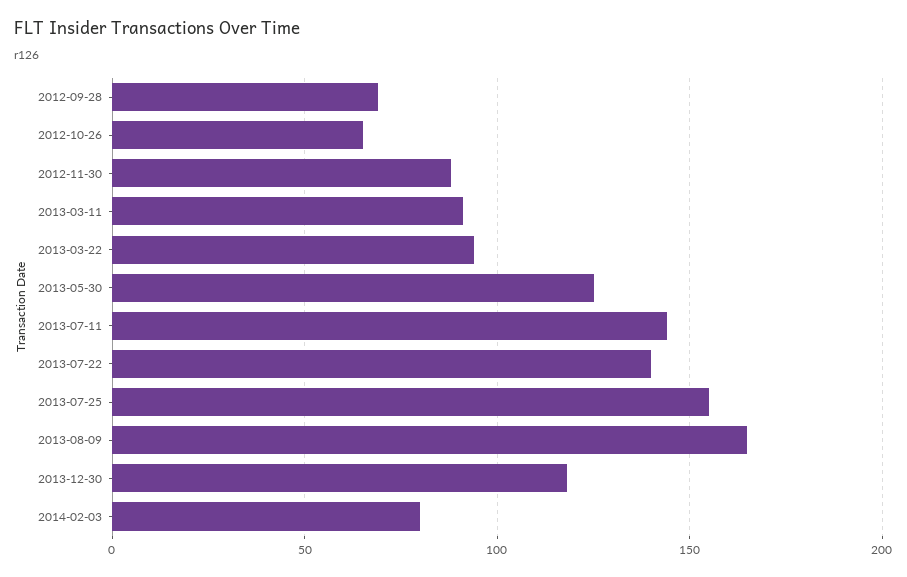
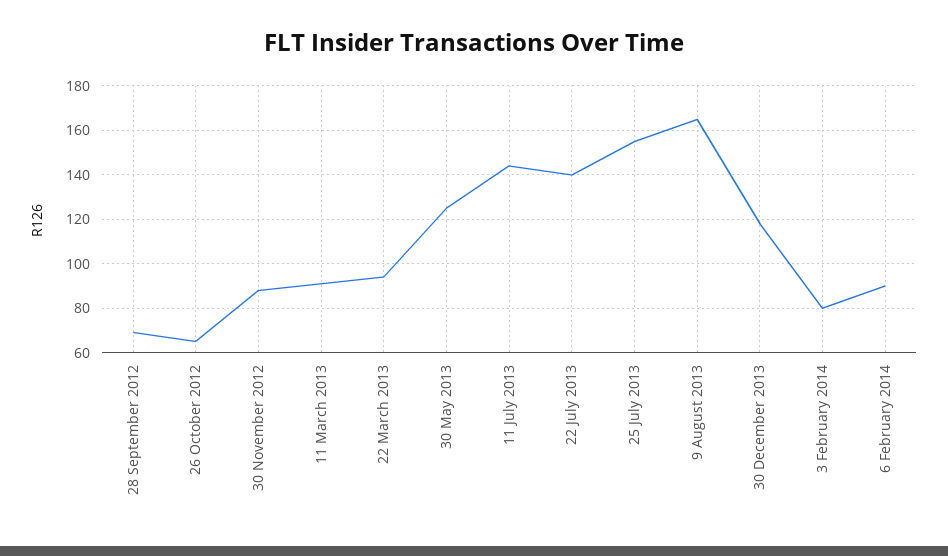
6 February 2014: none -> 90

